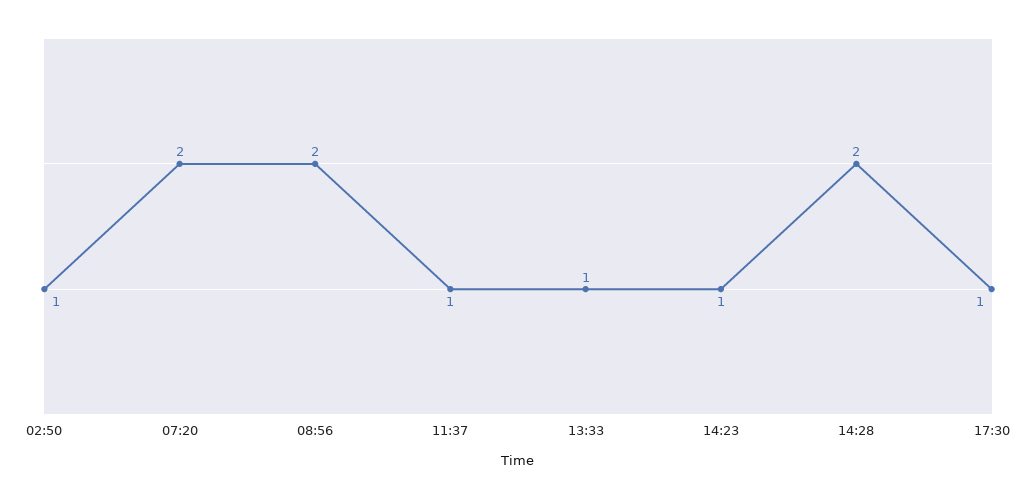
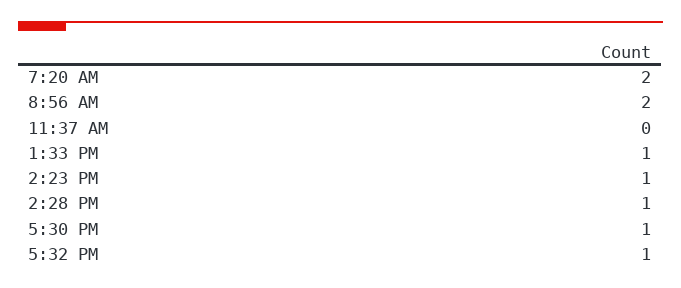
02:50: 1 -> none
11:37: 1 -> 0
14:28: 2 -> 1
5:32 PM: none -> 1

